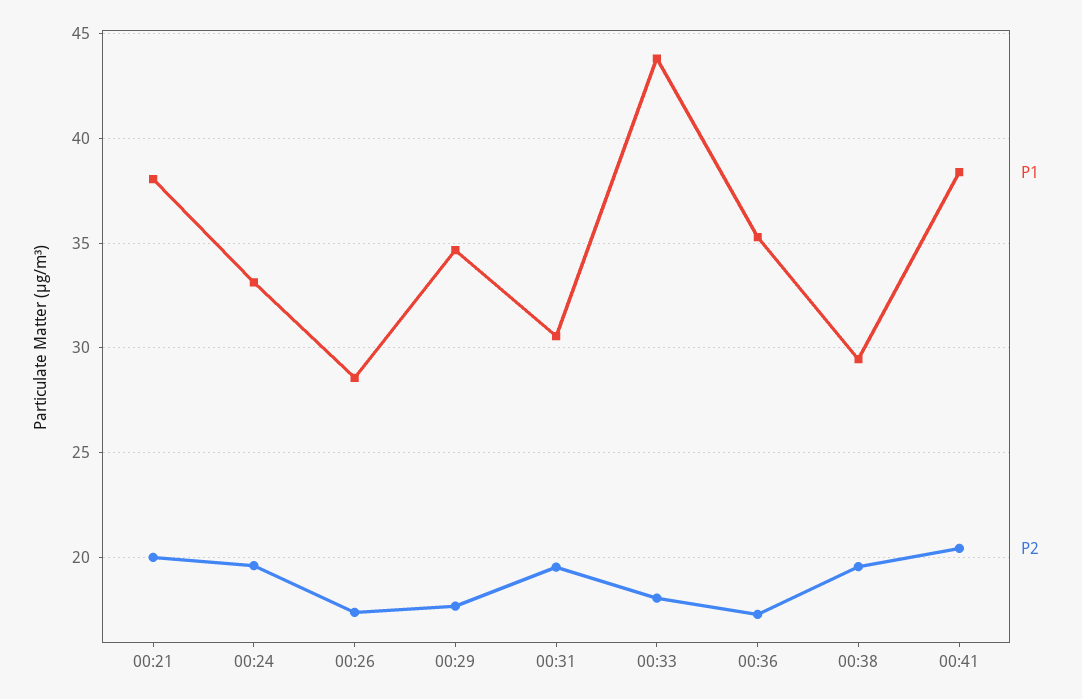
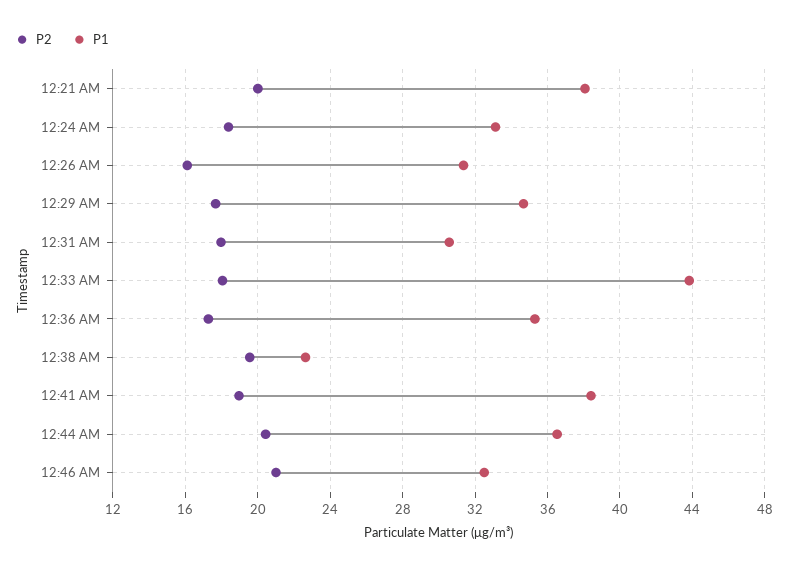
P2, 00:24: 19.5 -> 18.5
P1, 00:26: 28.5 -> 31.5
P2, 00:26: 17.5 -> 16
P2, 00:31: 19.5 -> 18
P1, 00:38: 29.5 -> 22.5
P2, 00:41: 20.5 -> 19
P2, 12:44 AM: none -> 20.5
P1, 12:44 AM: none -> 36.5
P2, 12:46 AM: none -> 21
P1, 12:46 AM: none -> 32.5

